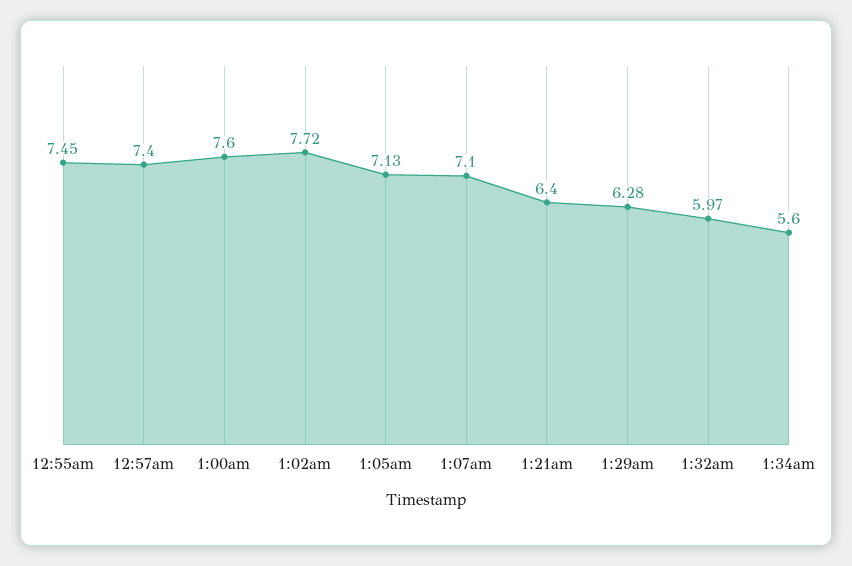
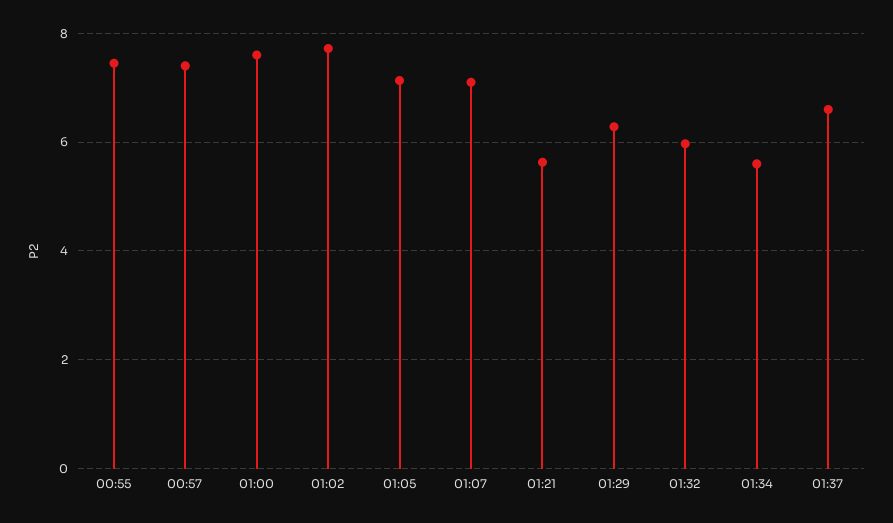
1:21am: 6.4 -> 5.6
01:37: none -> 6.6

